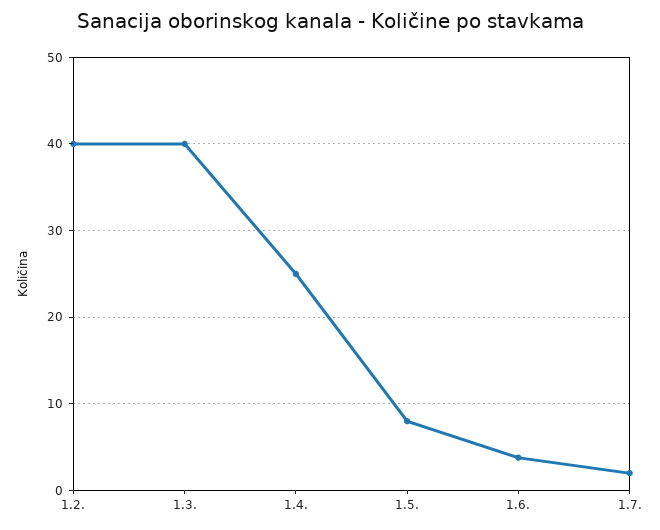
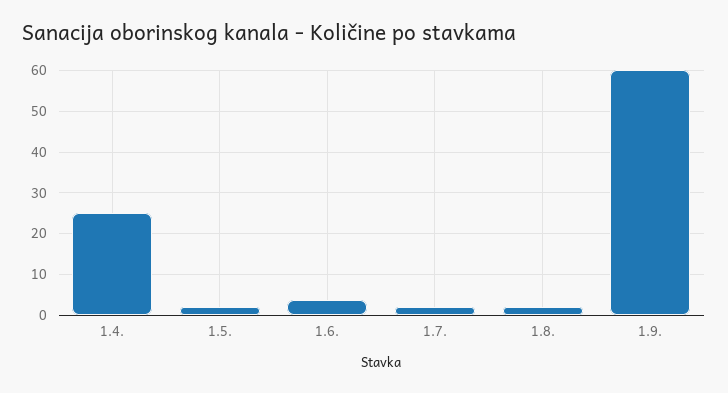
1.2.: 40 -> none
1.3.: 40 -> none
1.5.: 8 -> 2
1.8.: none -> 2
1.9.: none -> 60

